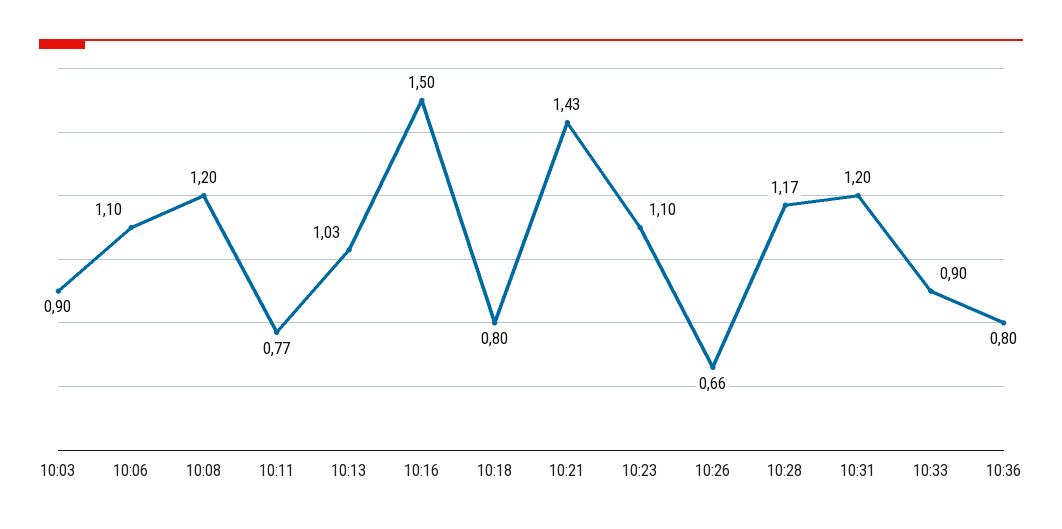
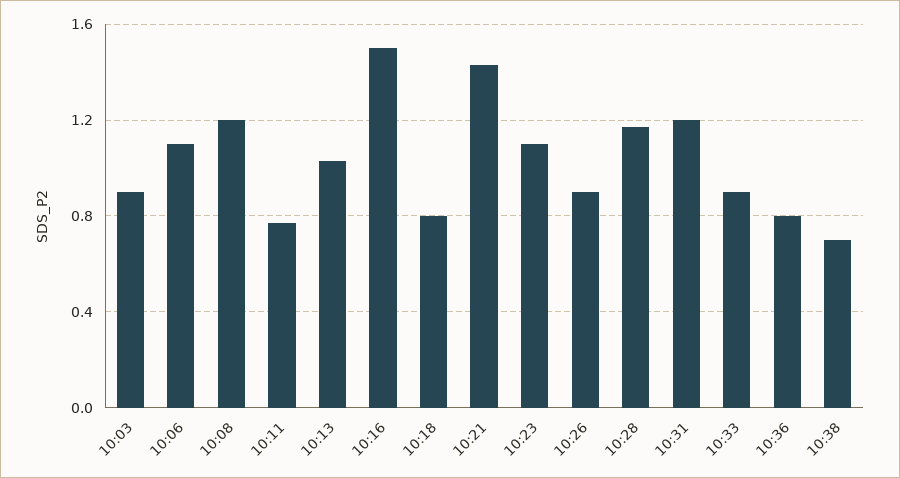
10:26: 0.66 -> 0.9
10:38: none -> 0.7

